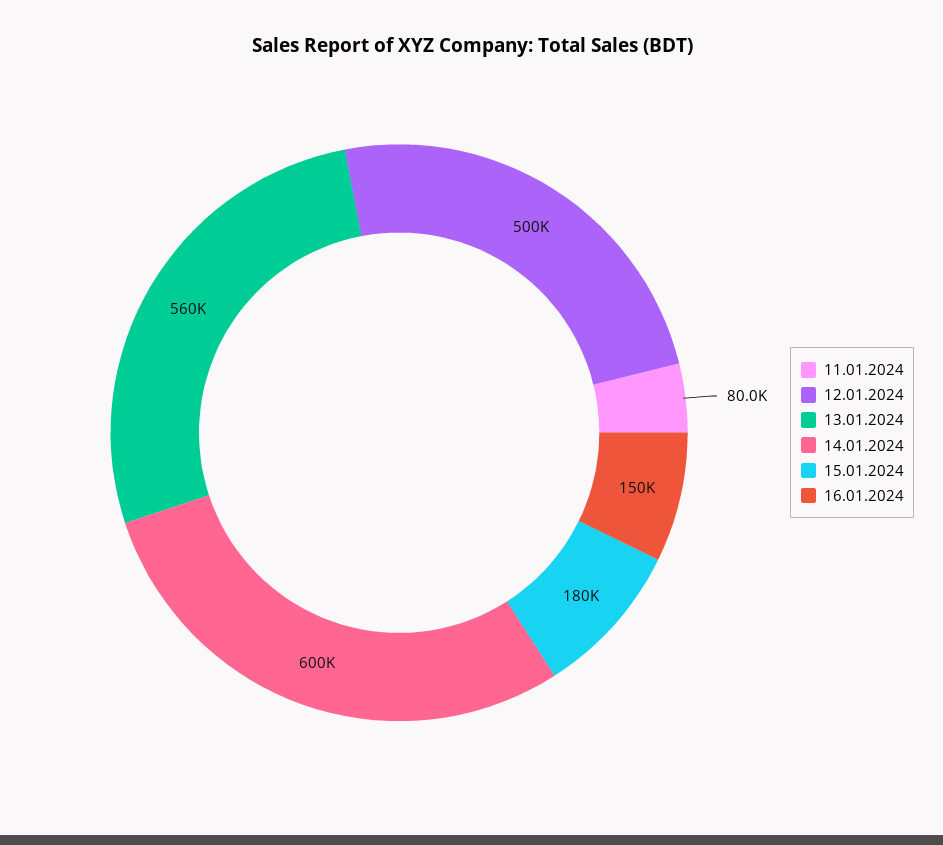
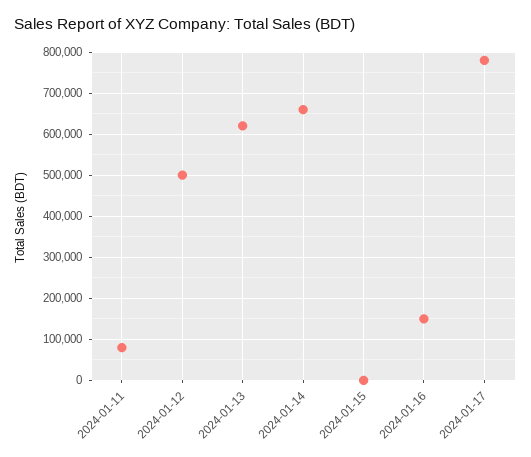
13.01.2024: 560000 -> 620000
14.01.2024: 600000 -> 660000
15.01.2024: 180000 -> 0
2024-01-17: none -> 780000

